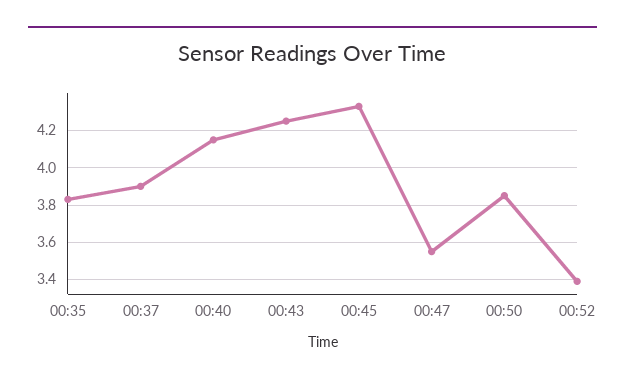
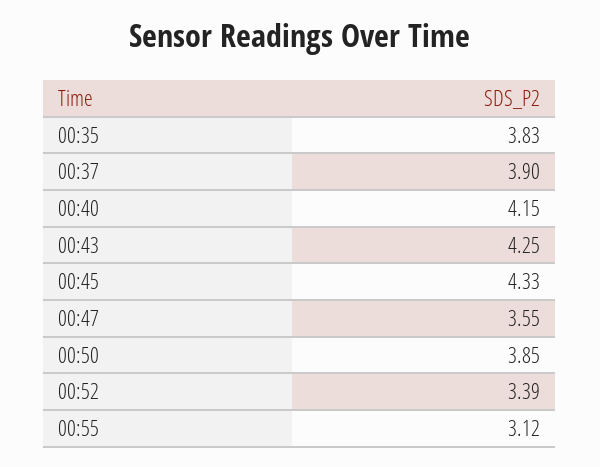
00:55: none -> 3.12

